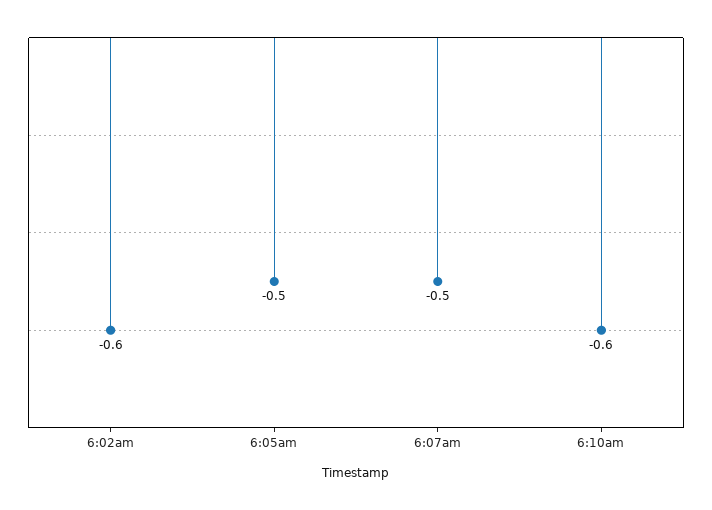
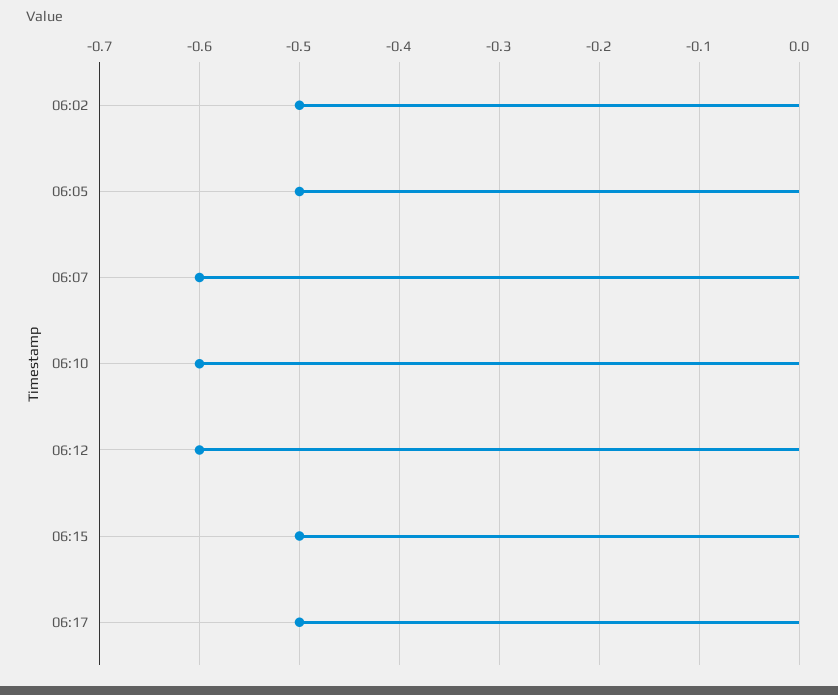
6:02am: -0.6 -> -0.5
6:07am: -0.5 -> -0.6
06:12: none -> -0.6
06:15: none -> -0.5
06:17: none -> -0.5

